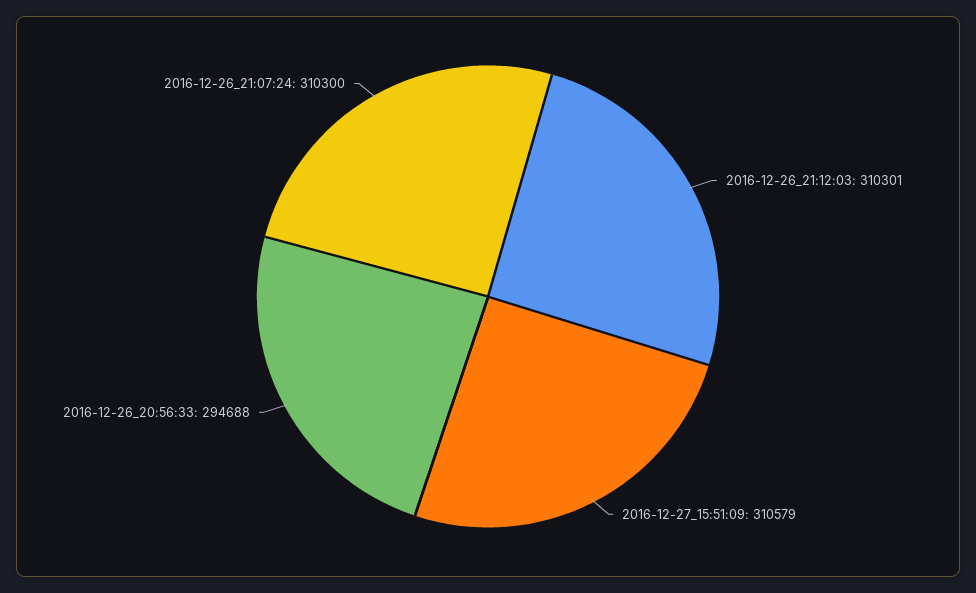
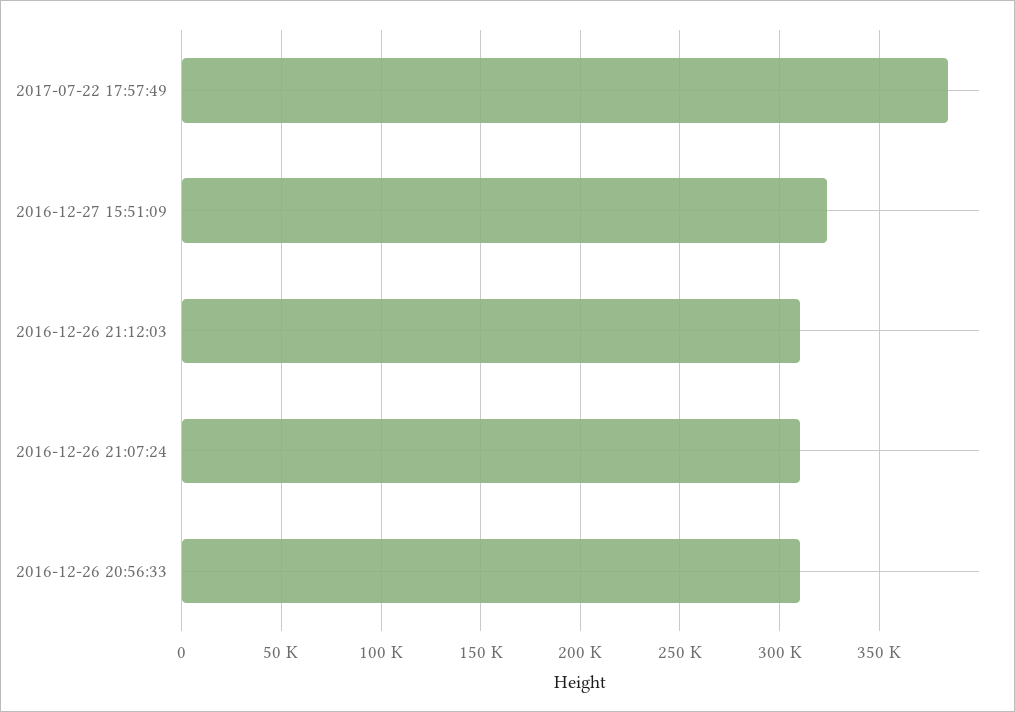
2016-12-27_15:51:09: 310579 -> 325000
2016-12-26_20:56:33: 294688 -> 310000
2017-07-22 17:57:49: none -> 385000

